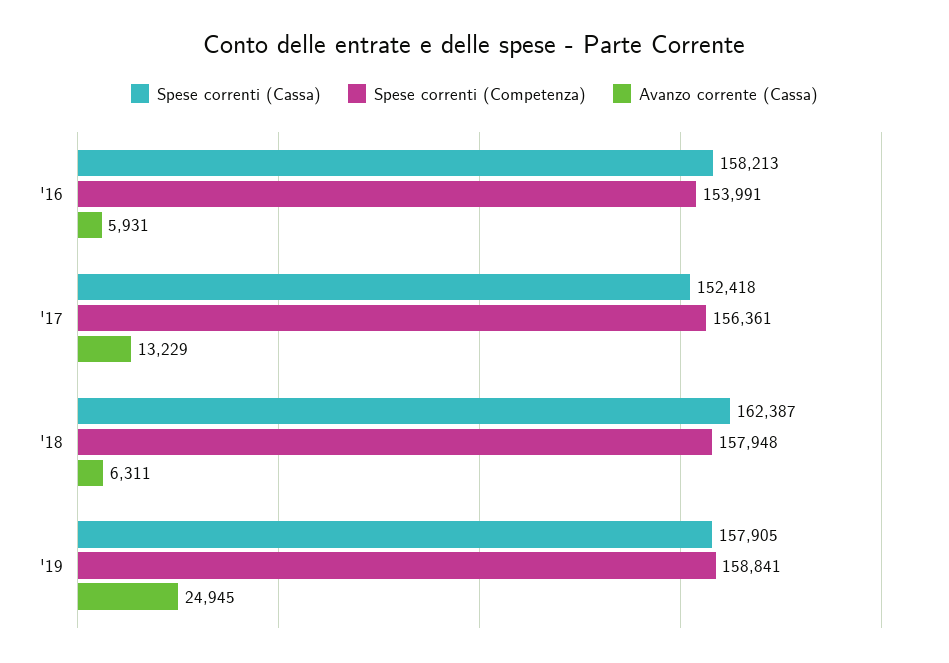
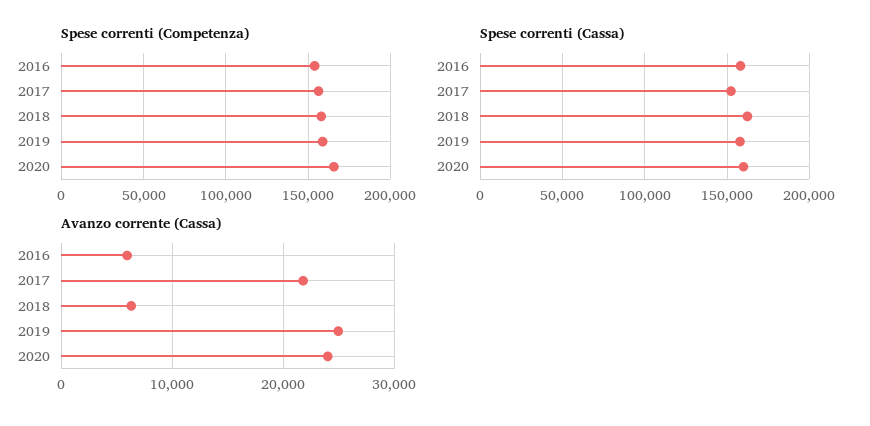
Avanzo corrente (Cassa), '17: 13229 -> 22000
Spese correnti (Competenza), 2020: none -> 165000
Spese correnti (Cassa), 2020: none -> 160000
Avanzo corrente (Cassa), 2020: none -> 24000

